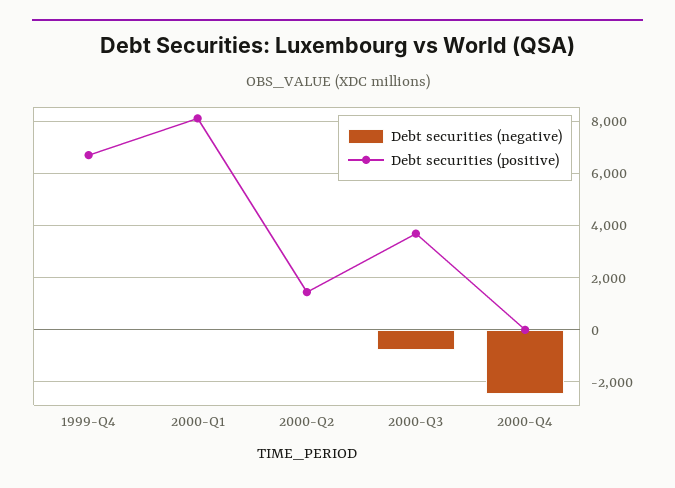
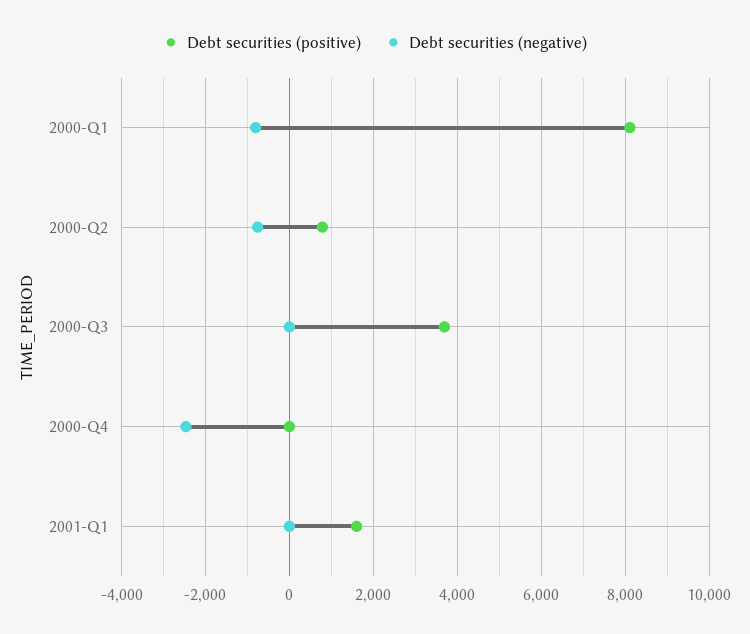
Debt securities (negative), 1999-Q4: 0 -> none
Debt securities (positive), 1999-Q4: 6750 -> none
Debt securities (negative), 2000-Q1: 0 -> -800
Debt securities (negative), 2000-Q2: 0 -> -800
Debt securities (positive), 2000-Q2: 1500 -> 800
Debt securities (negative), 2000-Q3: -750 -> 0
Debt securities (positive), 2001-Q1: none -> 1600
Debt securities (negative), 2001-Q1: none -> 0

